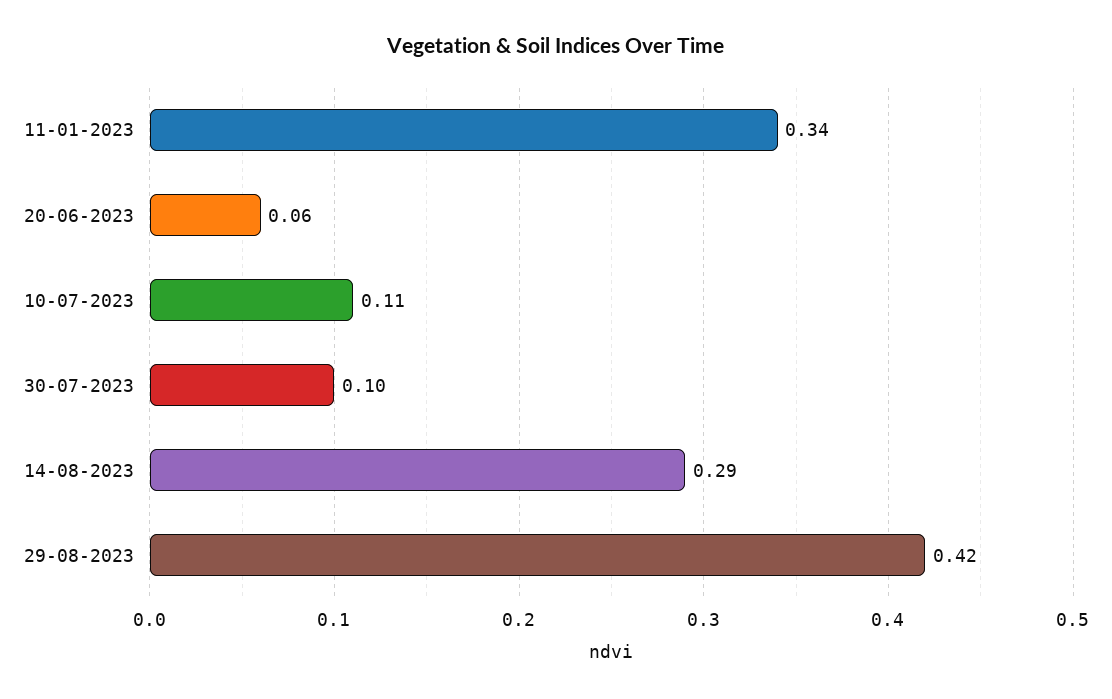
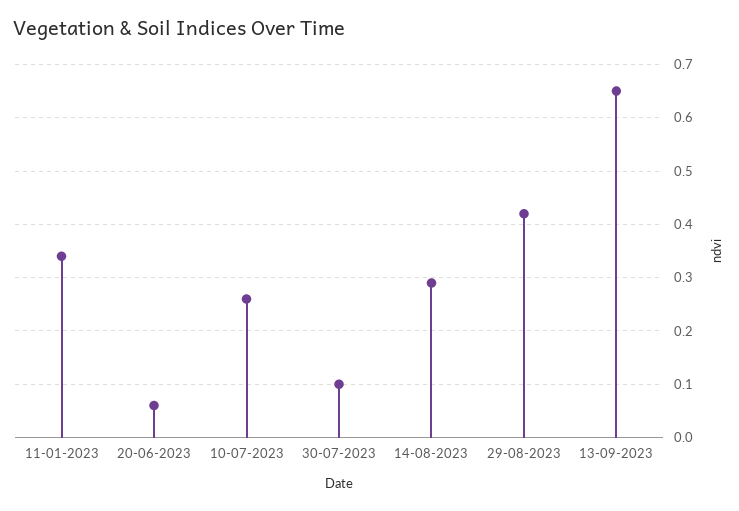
10-07-2023: 0.11 -> 0.25
13-09-2023: none -> 0.65

